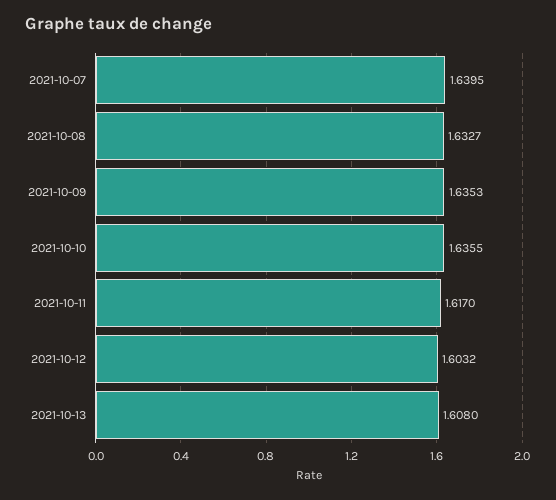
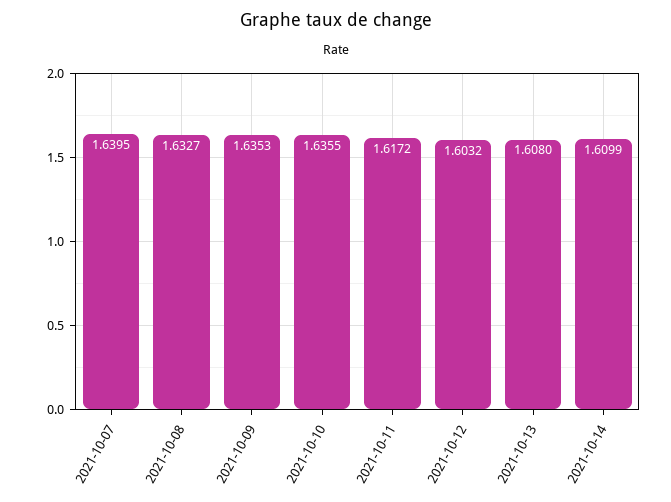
2021-10-11: 1.617 -> 1.6172
2021-10-14: none -> 1.6099

